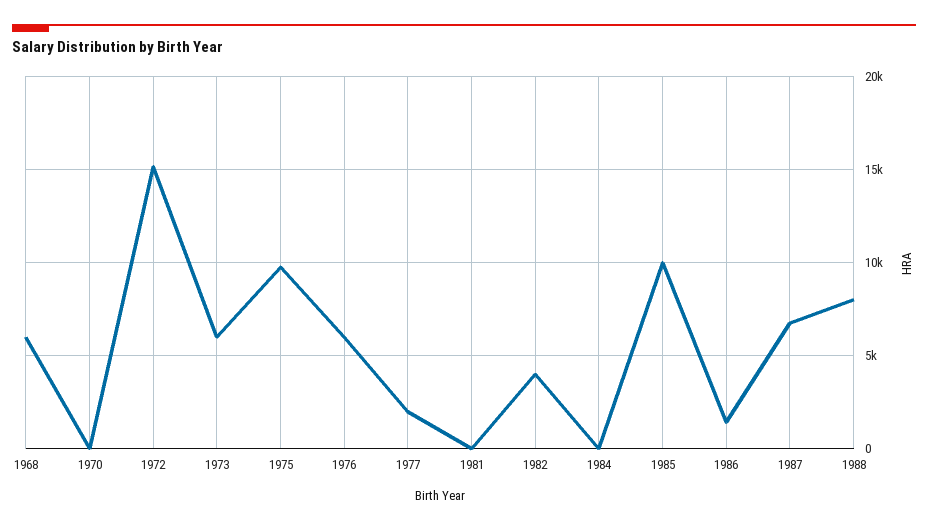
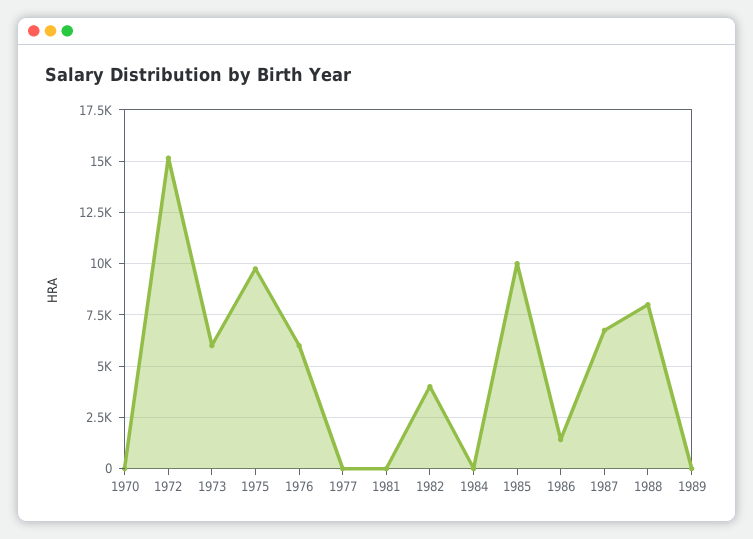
1968: 6000 -> none
1977: 2000 -> 0
1989: none -> 0

